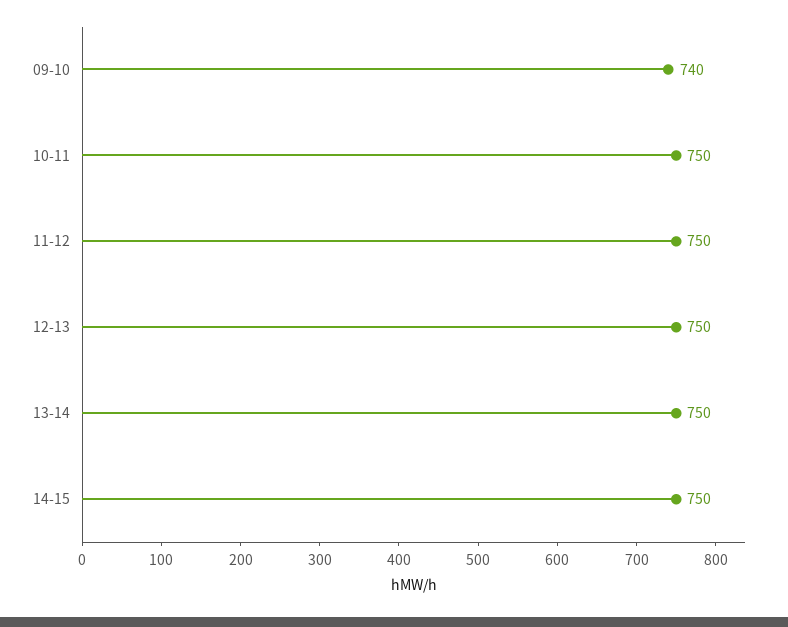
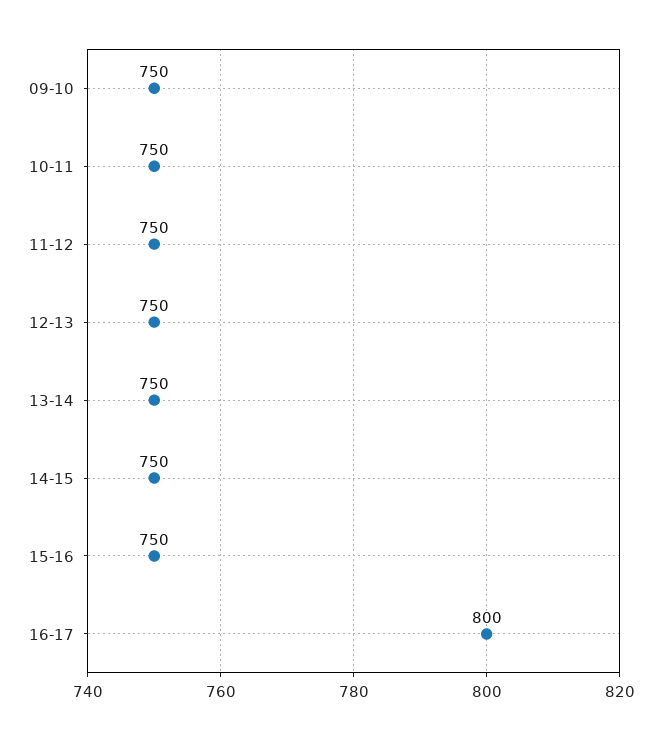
09-10: 740 -> 750
15-16: none -> 750
16-17: none -> 800

